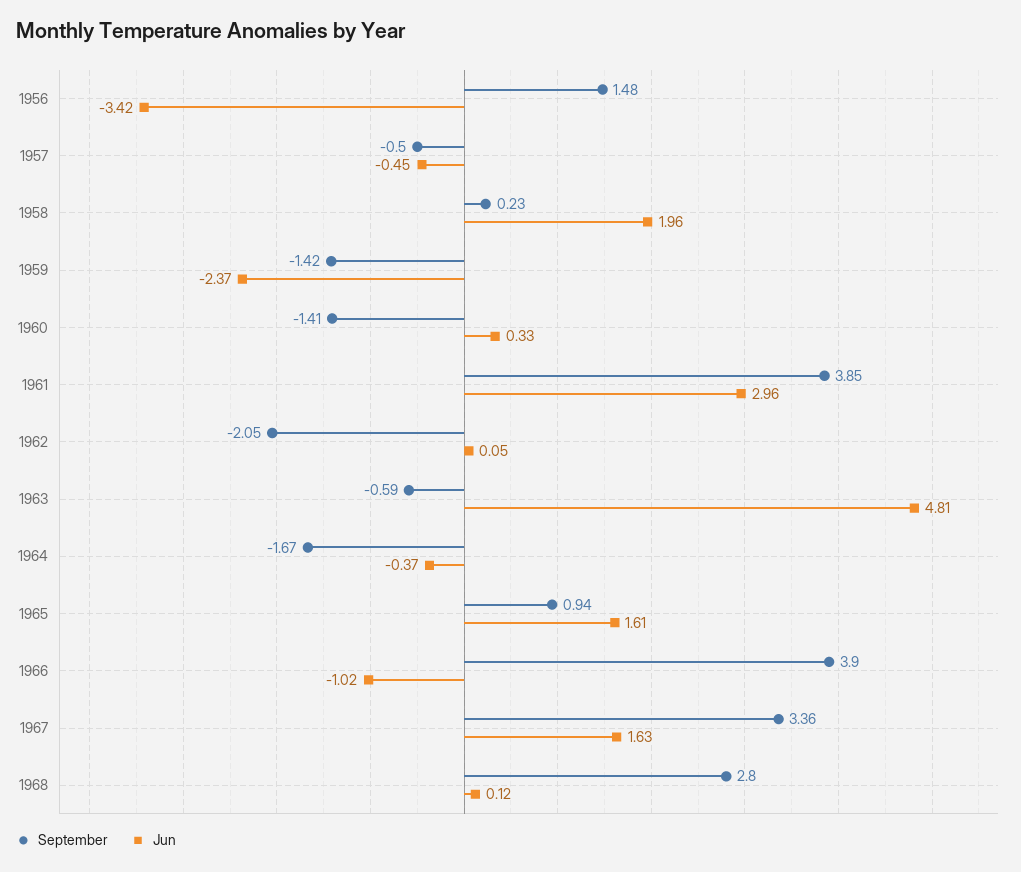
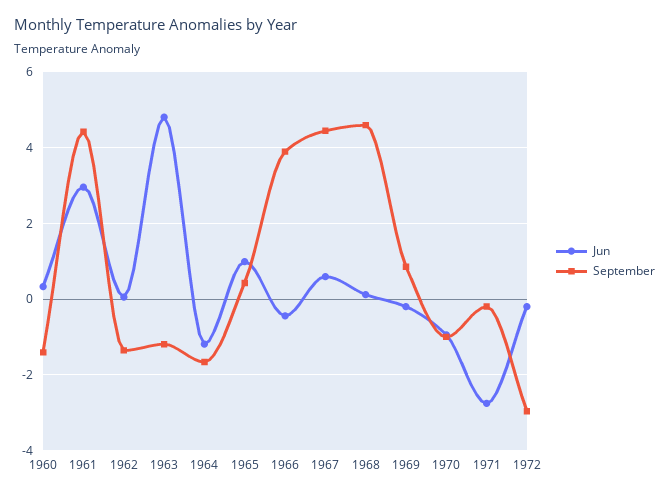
September, 1956: 1.48 -> none
Jun, 1956: -3.42 -> none
September, 1957: -0.5 -> none
Jun, 1957: -0.45 -> none
September, 1958: 0.23 -> none
Jun, 1958: 1.96 -> none
September, 1959: -1.42 -> none
Jun, 1959: -2.37 -> none
September, 1961: 3.85 -> 4.4
September, 1962: -2.05 -> -1.4
September, 1963: -0.59 -> -1.2
Jun, 1964: -0.37 -> -1.2
September, 1965: 0.94 -> 0.4
Jun, 1965: 1.61 -> 1
Jun, 1966: -1.02 -> -0.4
September, 1967: 3.36 -> 4.4
Jun, 1967: 1.63 -> 0.6
September, 1968: 2.8 -> 4.6
Jun, 1969: none -> -0.2
September, 1969: none -> 0.8
Jun, 1970: none -> -1
September, 1970: none -> -1
Jun, 1971: none -> -2.8
September, 1971: none -> -0.2
Jun, 1972: none -> -0.2
September, 1972: none -> -3

